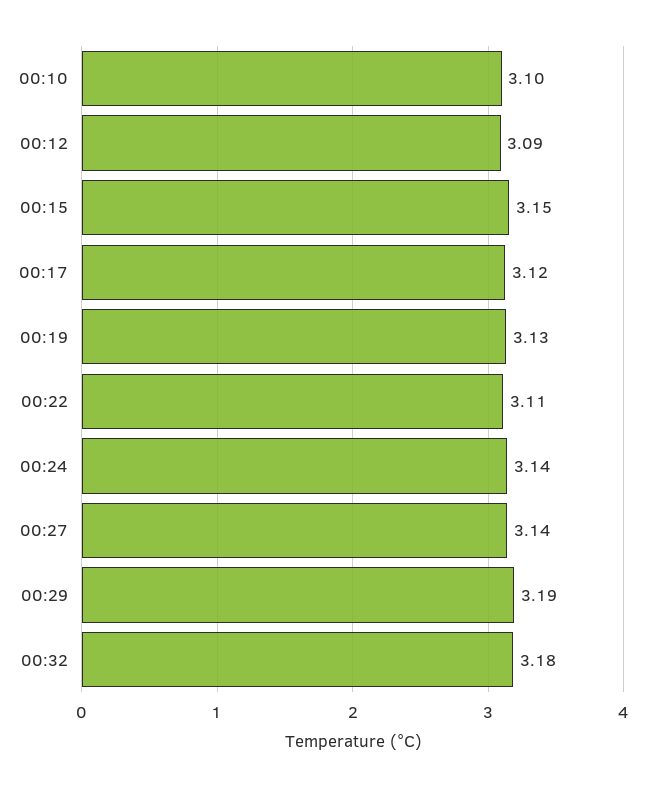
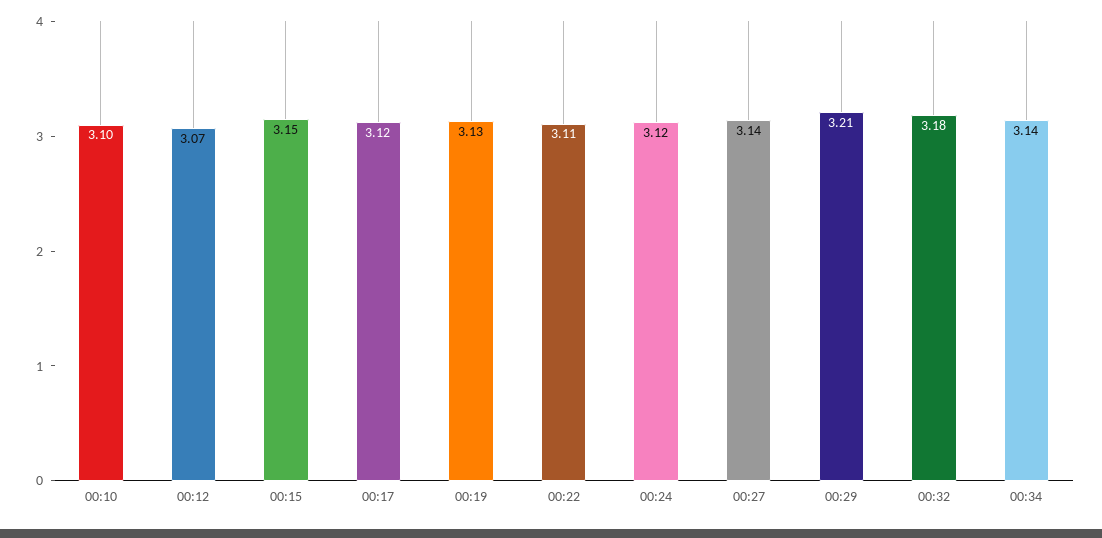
00:12: 3.09 -> 3.07
00:24: 3.14 -> 3.12
00:29: 3.19 -> 3.21
00:34: none -> 3.14

